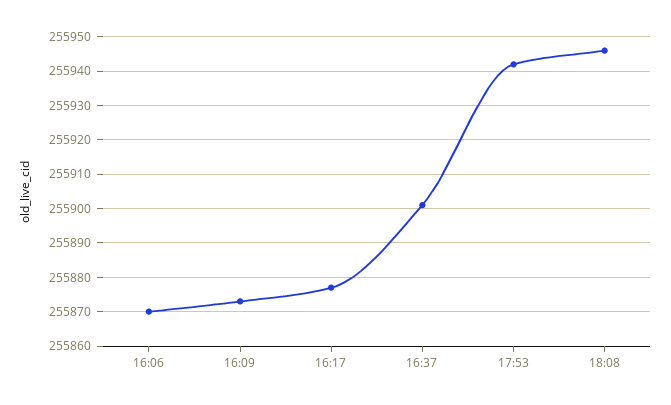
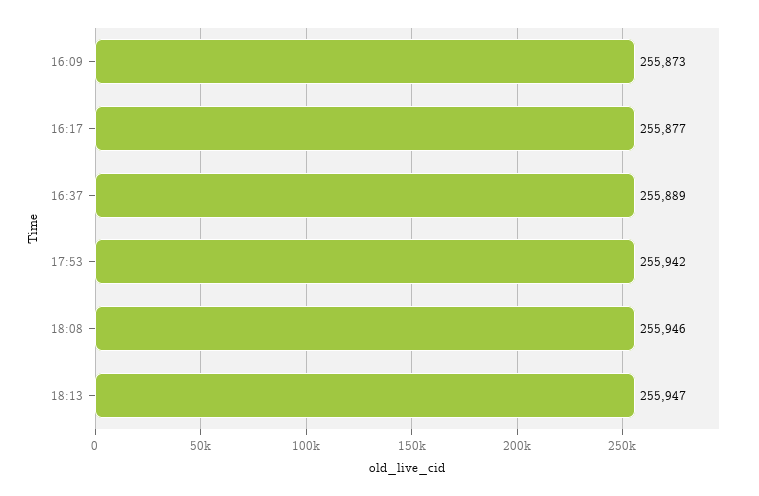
16:06: 255870 -> none
16:37: 255900 -> 255889
18:13: none -> 255947

